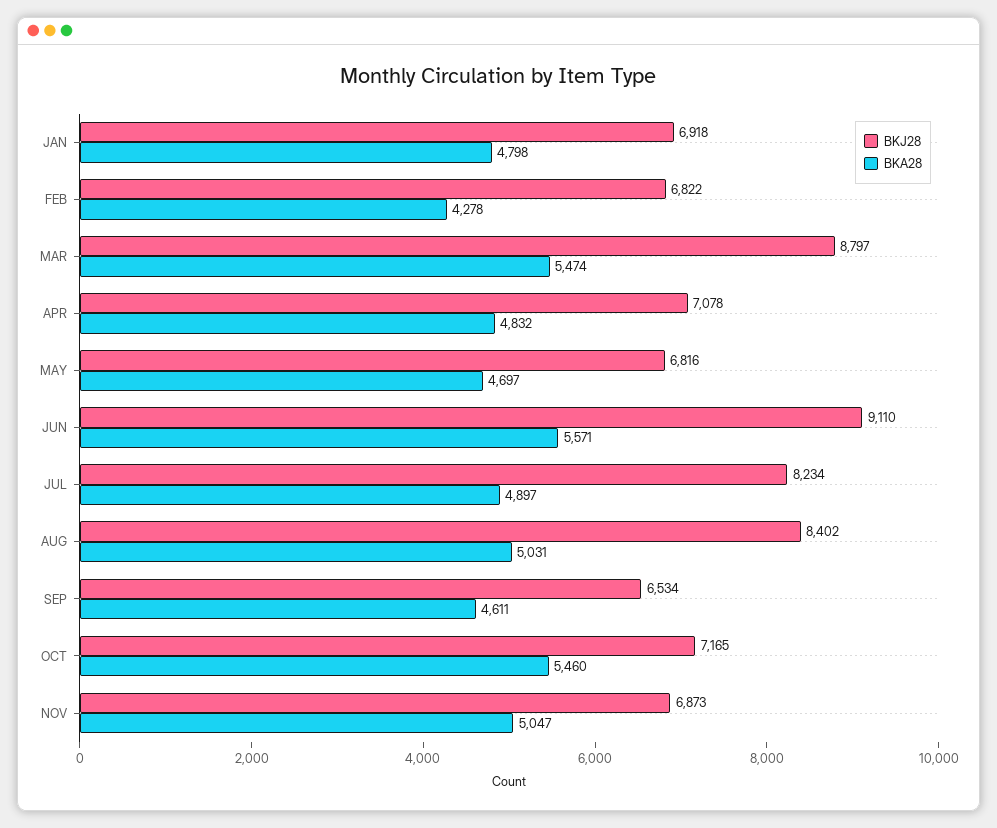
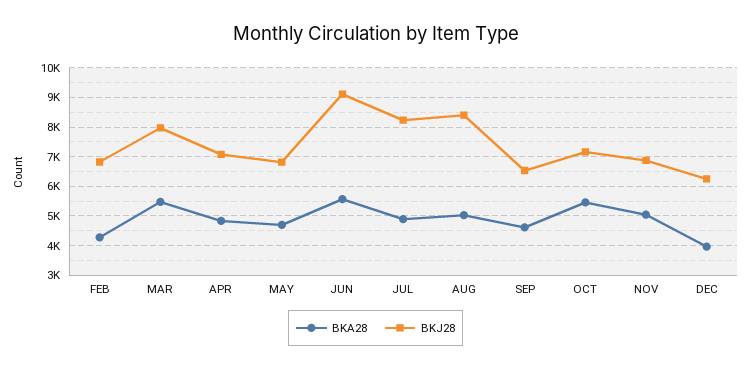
BKJ28, JAN: 6918 -> none
BKA28, JAN: 4798 -> none
BKJ28, MAR: 8797 -> 8000
BKA28, DEC: none -> 4000
BKJ28, DEC: none -> 6250

